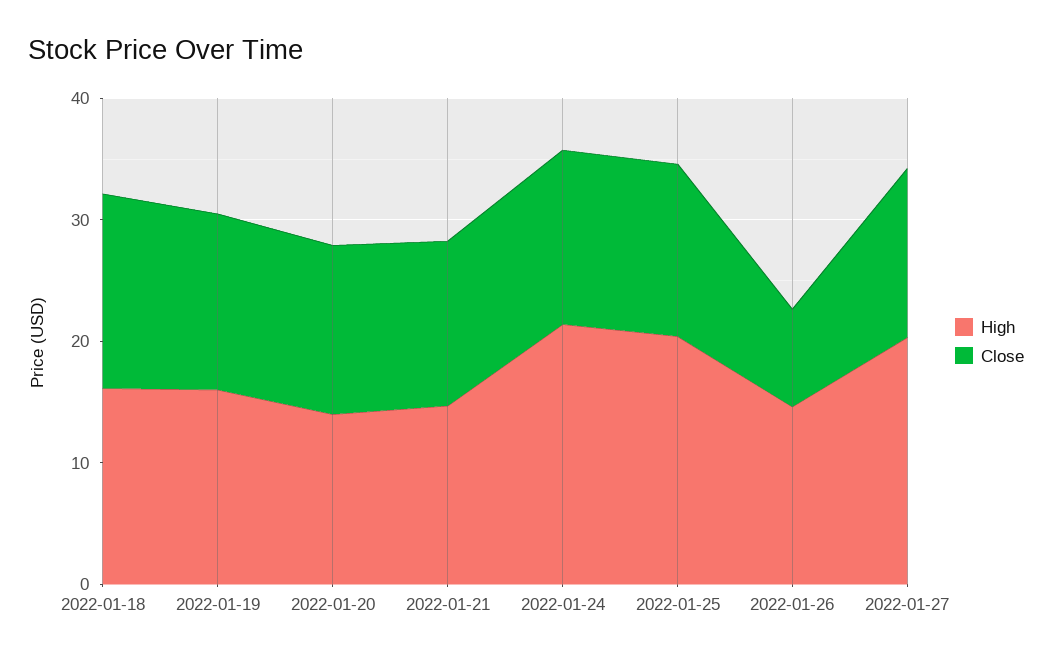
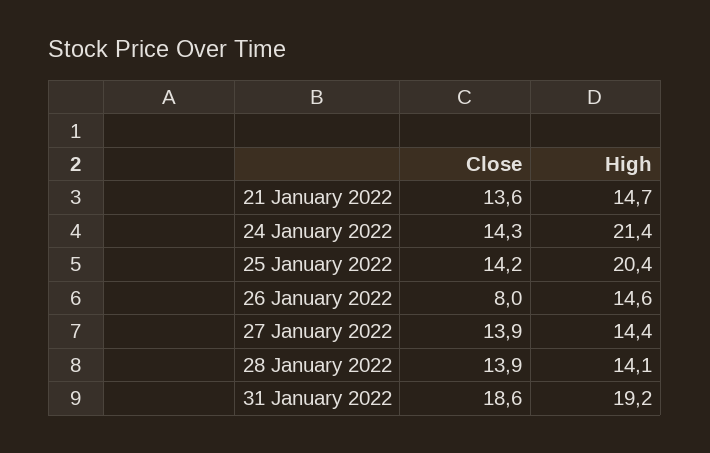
High, 2022-01-18: 16 -> none
Close, 2022-01-18: 16 -> none
High, 2022-01-19: 16 -> none
Close, 2022-01-19: 14 -> none
High, 2022-01-20: 14 -> none
Close, 2022-01-20: 14 -> none
High, 2022-01-27: 20 -> 14.4
Close, 28 January 2022: none -> 13.9
High, 28 January 2022: none -> 14.1
Close, 31 January 2022: none -> 18.6
High, 31 January 2022: none -> 19.2

